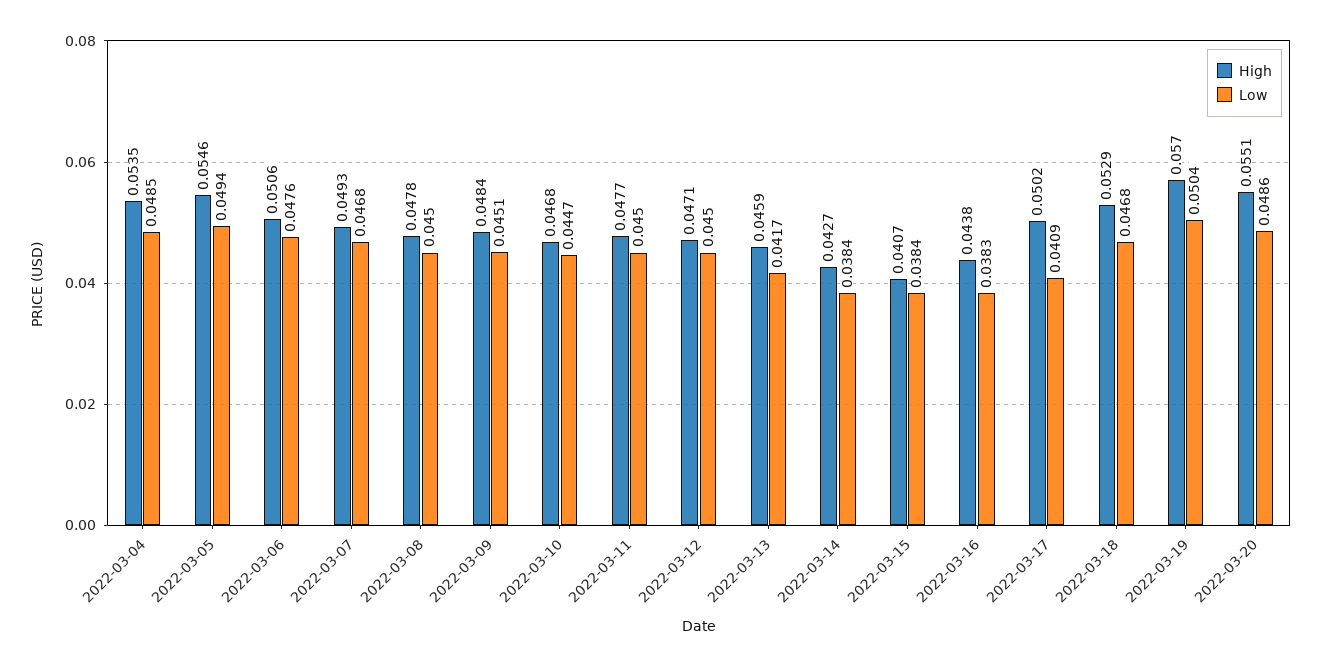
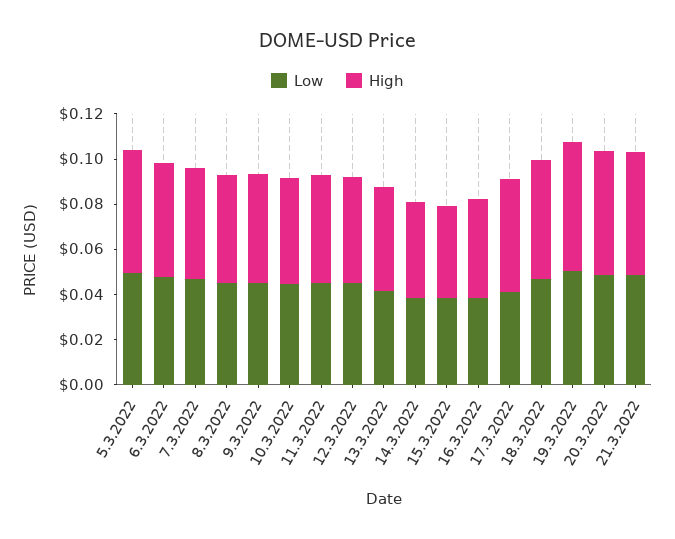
High, 2022-03-04: 0.0535 -> none
Low, 2022-03-04: 0.0485 -> none
Low, 21.3.2022: none -> 0.05
High, 21.3.2022: none -> 0.055

